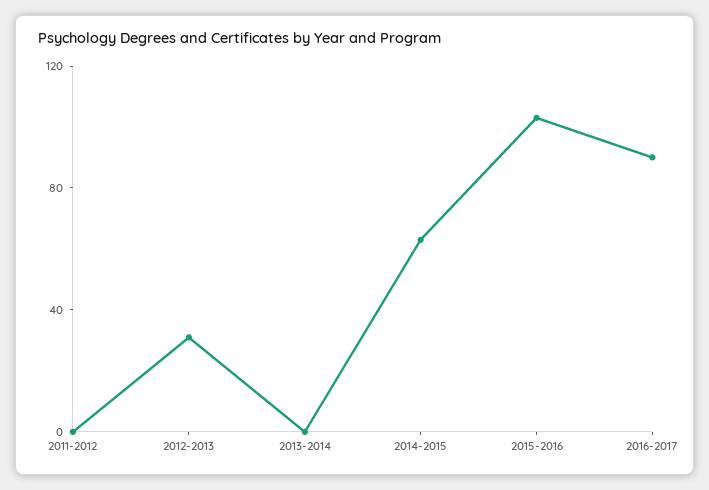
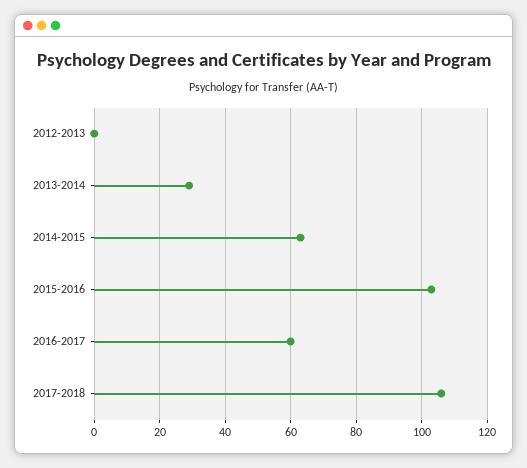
2011-2012: 0 -> none
2012-2013: 30 -> 0
2013-2014: 0 -> 30
2016-2017: 90 -> 60
2017-2018: none -> 105

